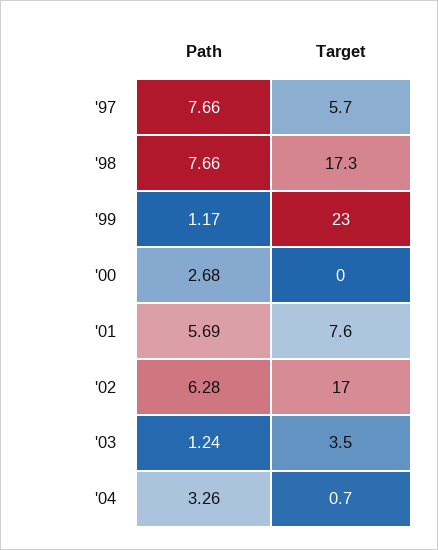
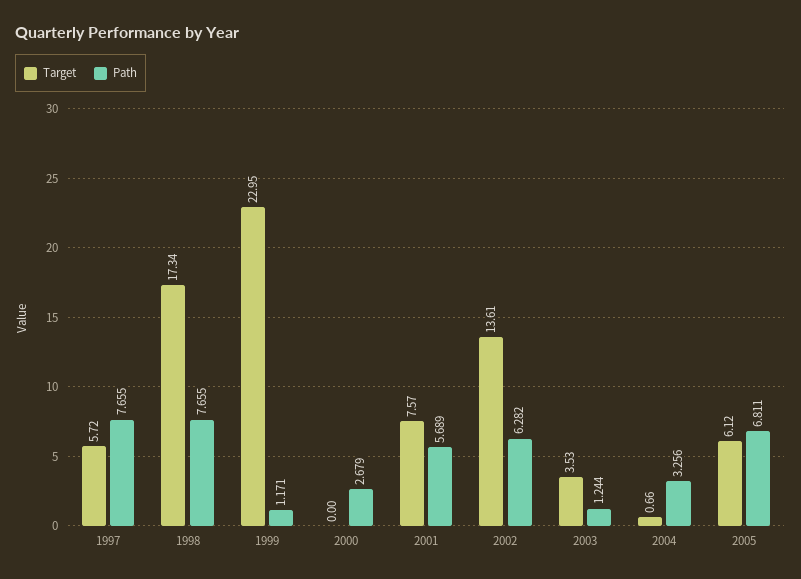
Target, '02: 17 -> 13.61
Target, 2005: none -> 6.12
Path, 2005: none -> 6.811

